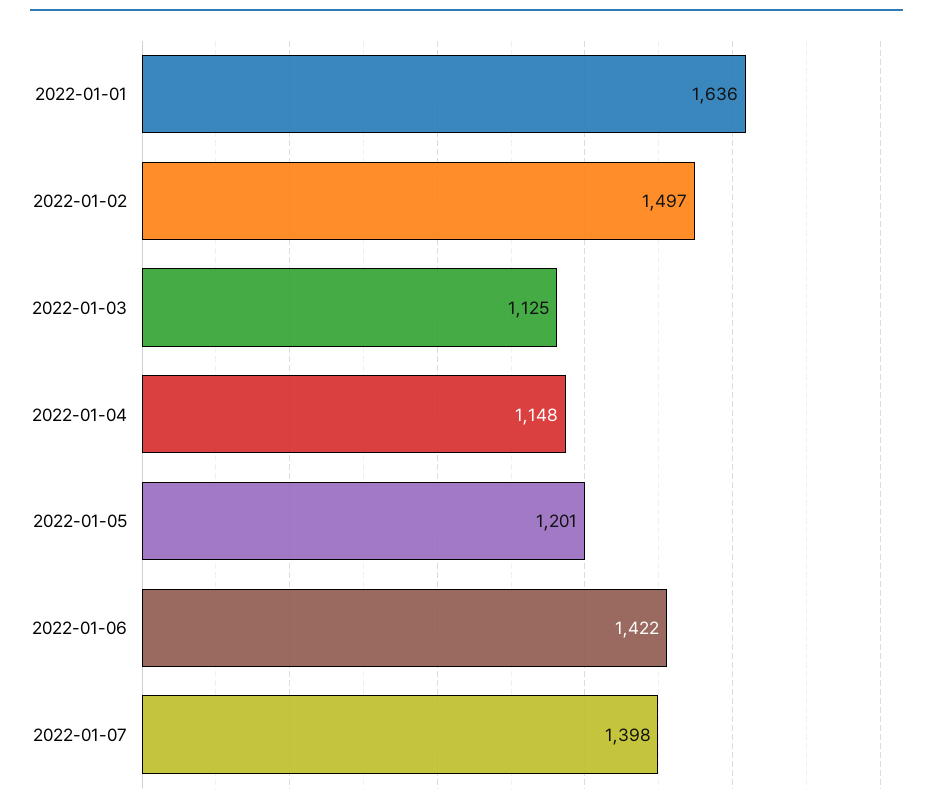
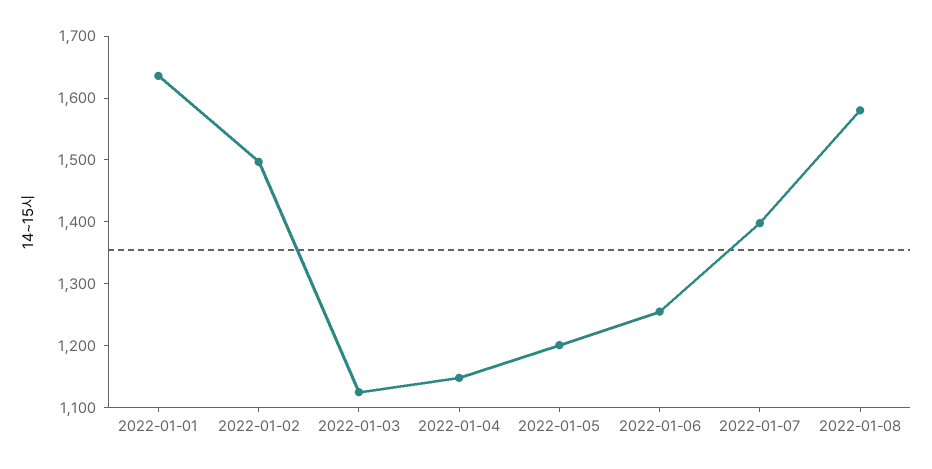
2022-01-06: 1422 -> 1260
2022-01-08: none -> 1580

